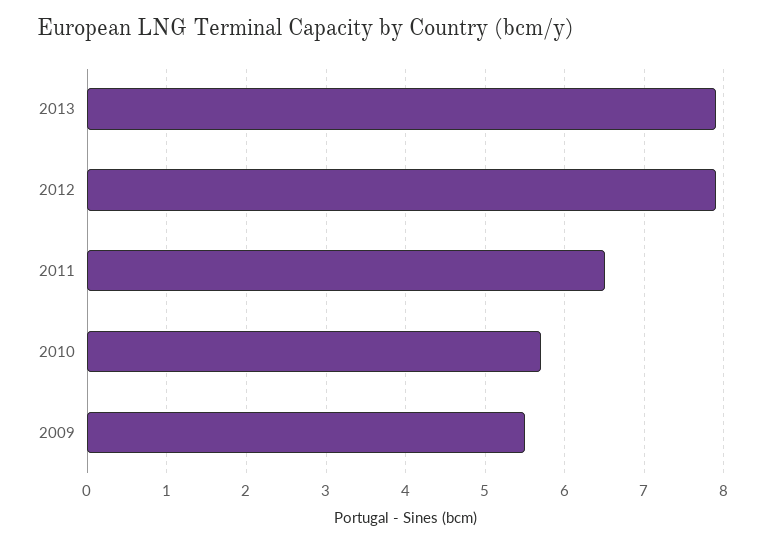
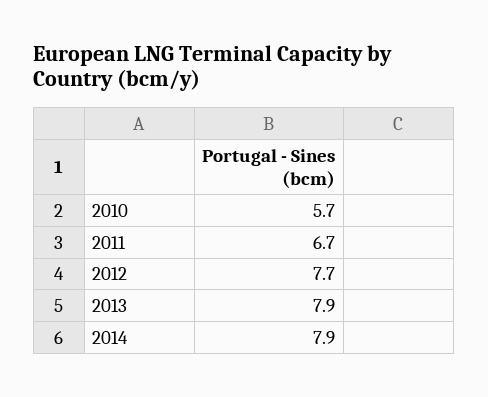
2012: 7.9 -> 7.7
2011: 6.5 -> 6.7
2009: 5.5 -> none
2014: none -> 7.9

